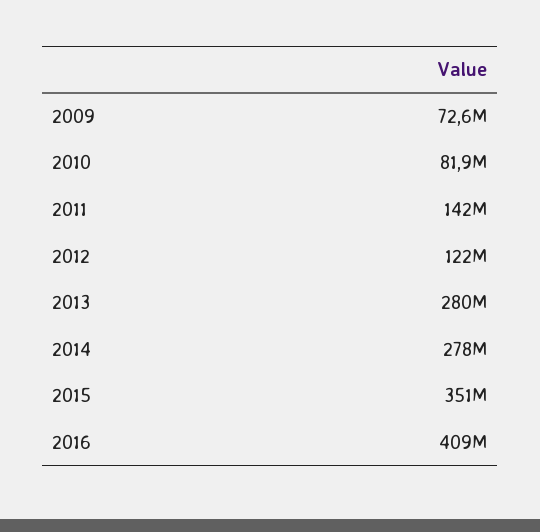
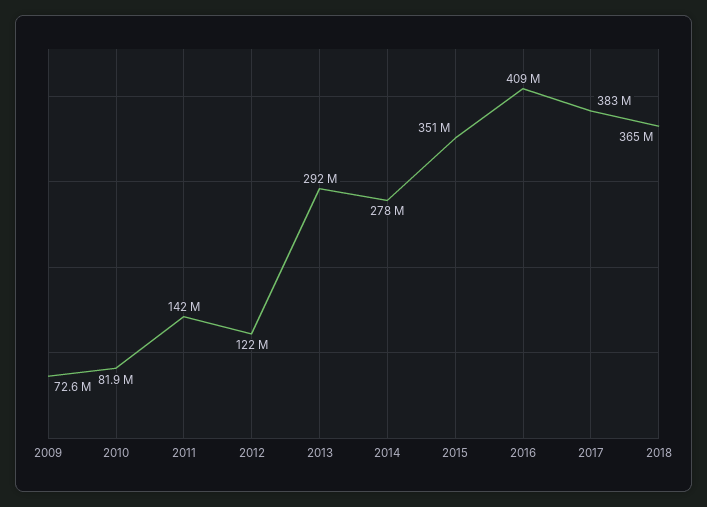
2013: 280000000 -> 292000000
2017: none -> 383000000
2018: none -> 365000000

